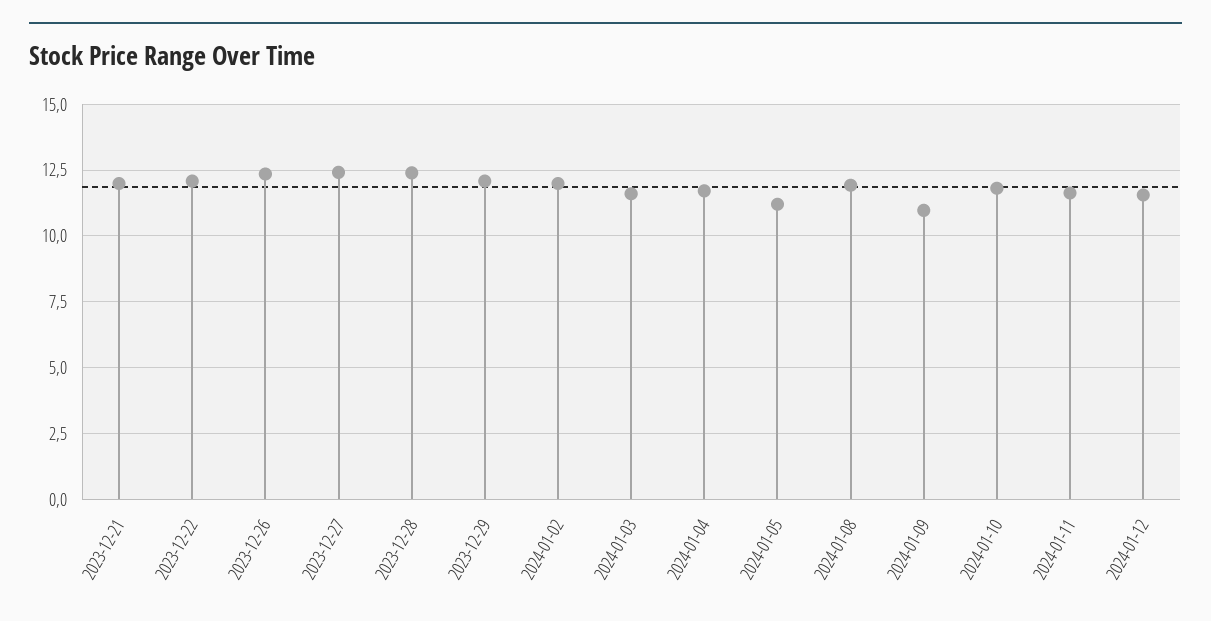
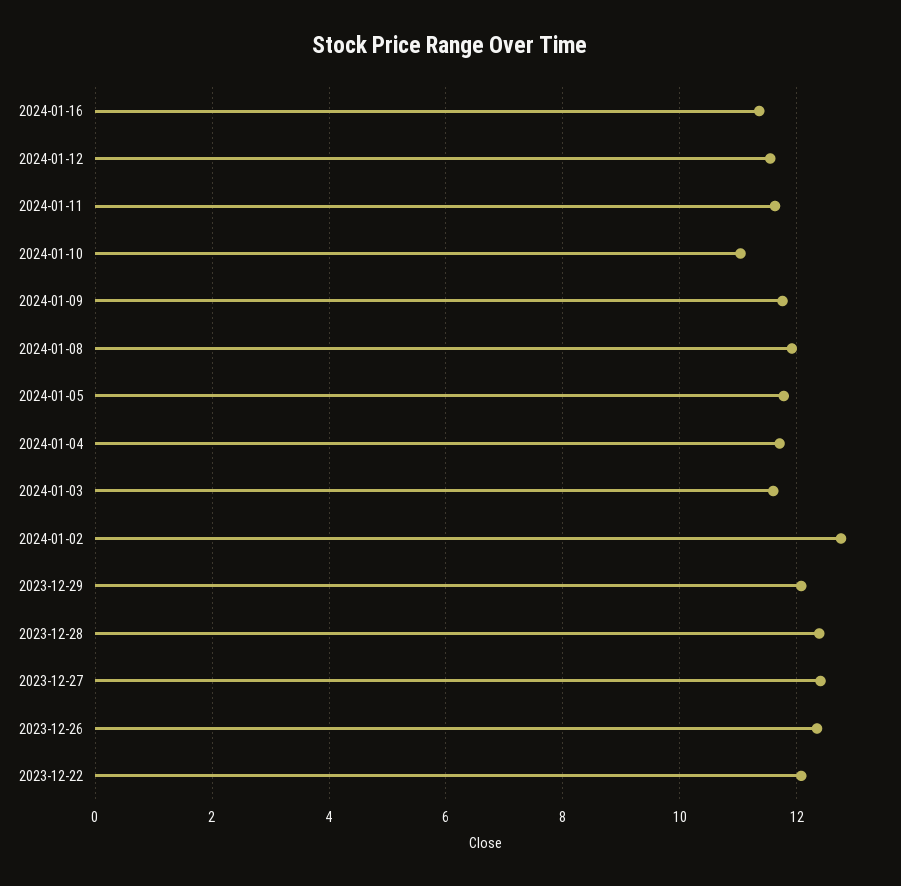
2023-12-21: 12 -> none
2024-01-02: 12 -> 12.8
2024-01-05: 11.25 -> 11.8
2024-01-09: 11 -> 11.8
2024-01-10: 11.75 -> 11
2024-01-16: none -> 11.4

